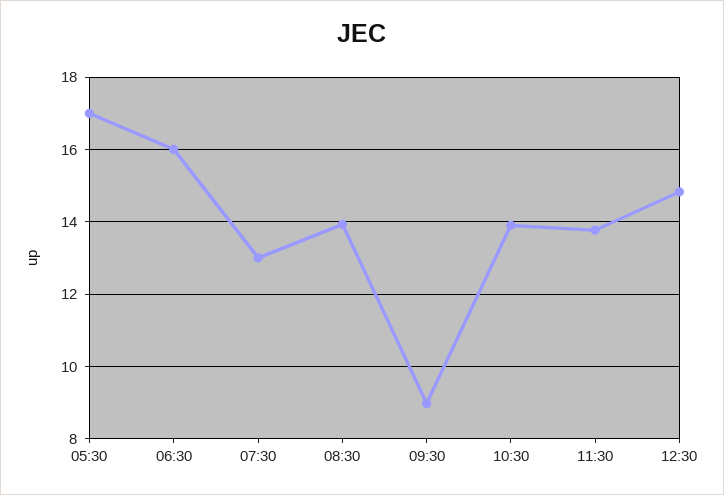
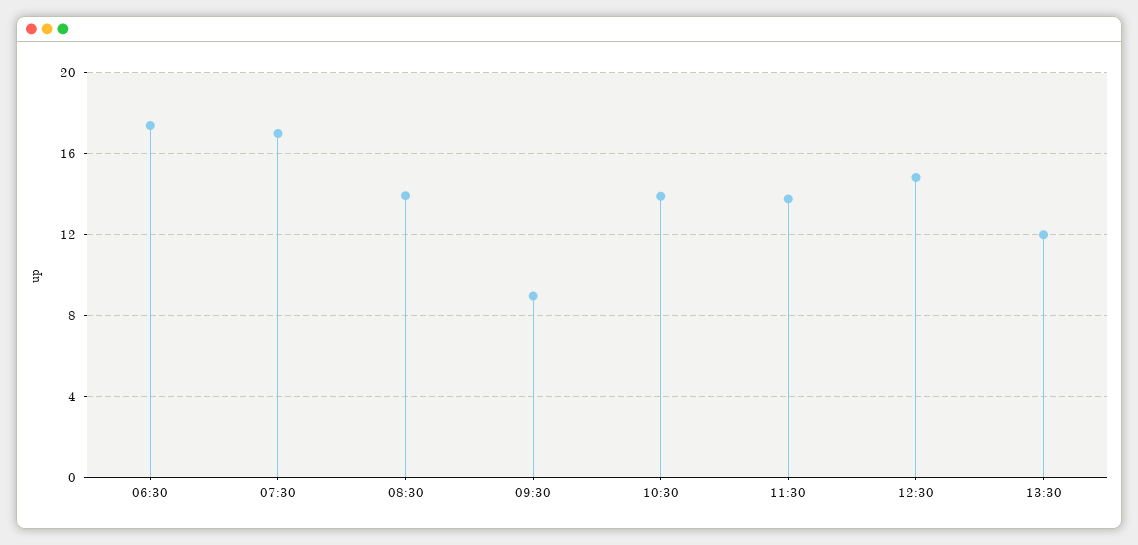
05:30: 17 -> none
06:30: 16 -> 17.5
07:30: 13 -> 17
13:30: none -> 12

